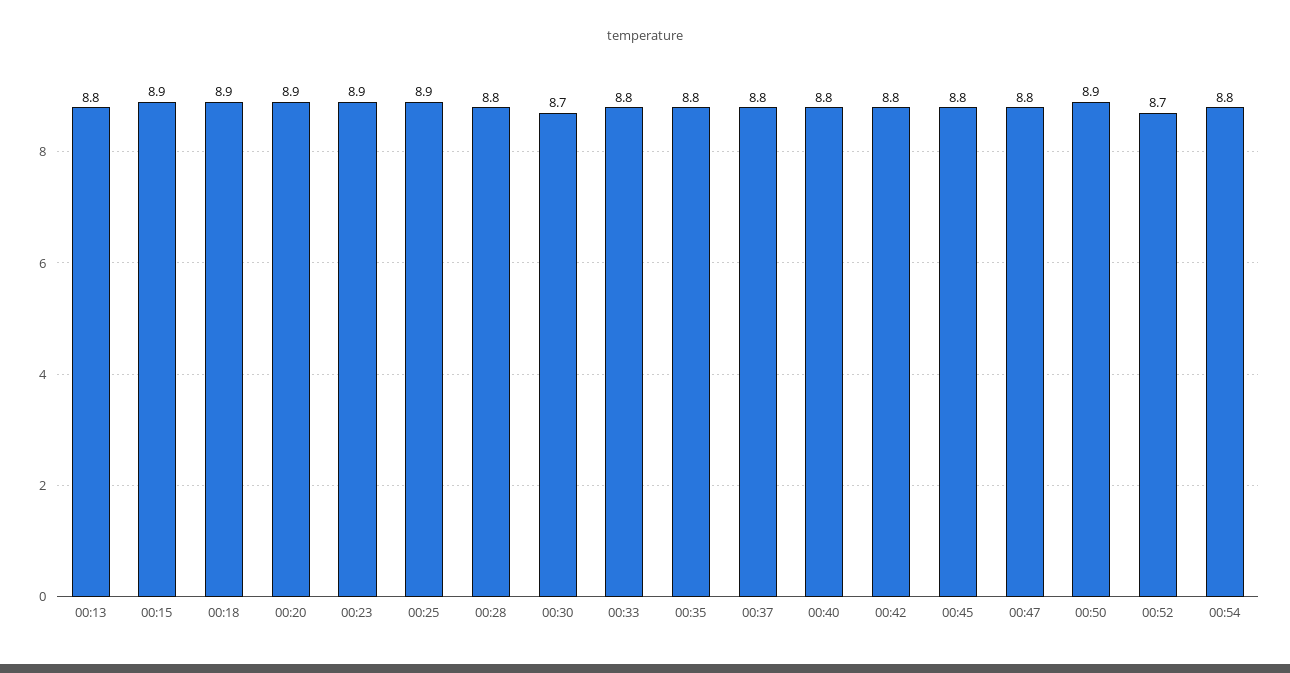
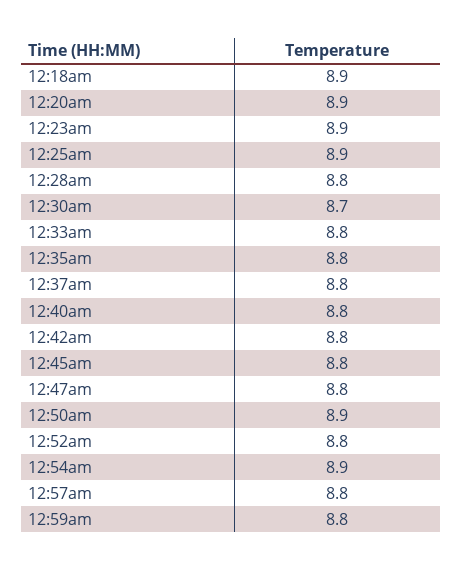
00:13: 8.8 -> none
00:15: 8.9 -> none
00:52: 8.7 -> 8.8
00:54: 8.8 -> 8.9
12:57am: none -> 8.8
12:59am: none -> 8.8

